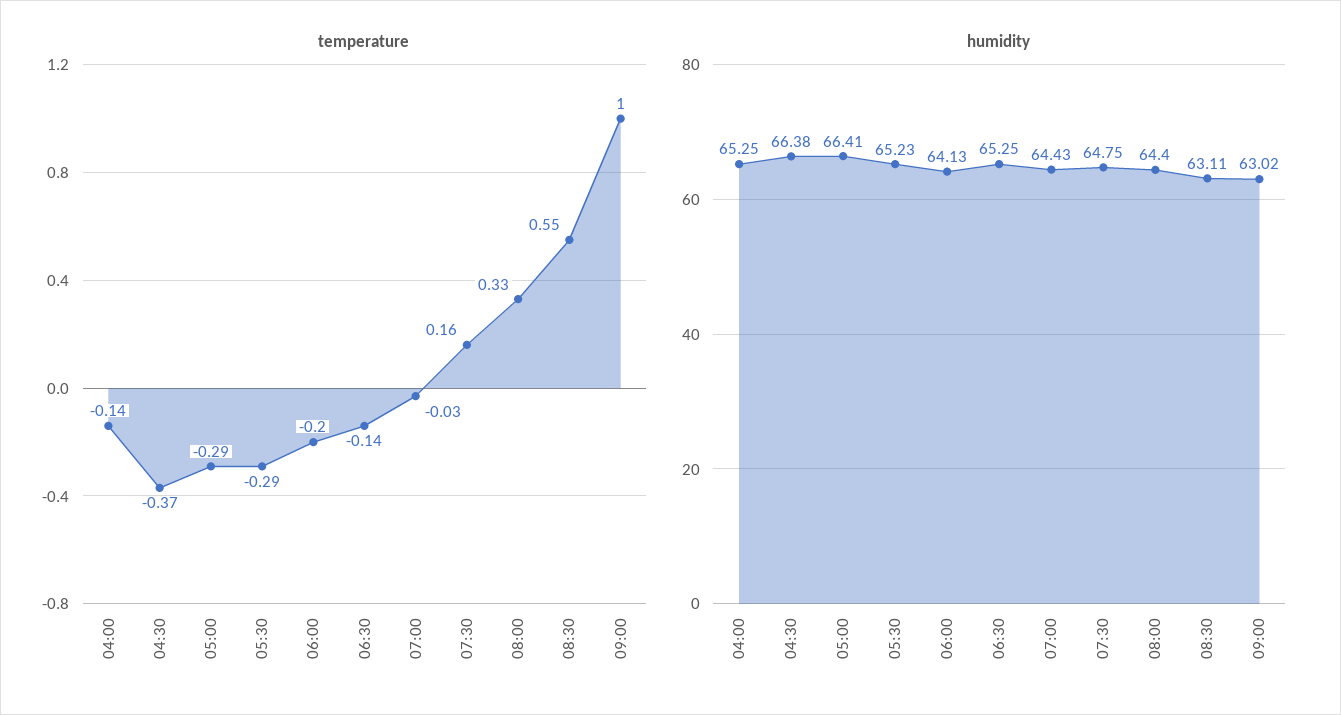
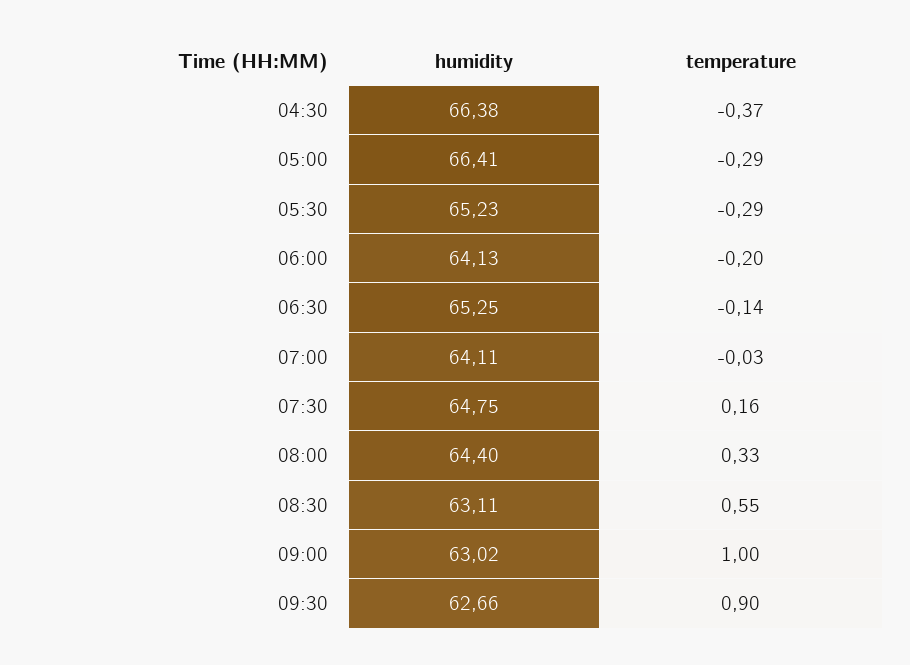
temperature, 04:00: -0.14 -> none
humidity, 04:00: 65.25 -> none
humidity, 07:00: 64.43 -> 64.11
humidity, 09:30: none -> 62.66
temperature, 09:30: none -> 0.9

